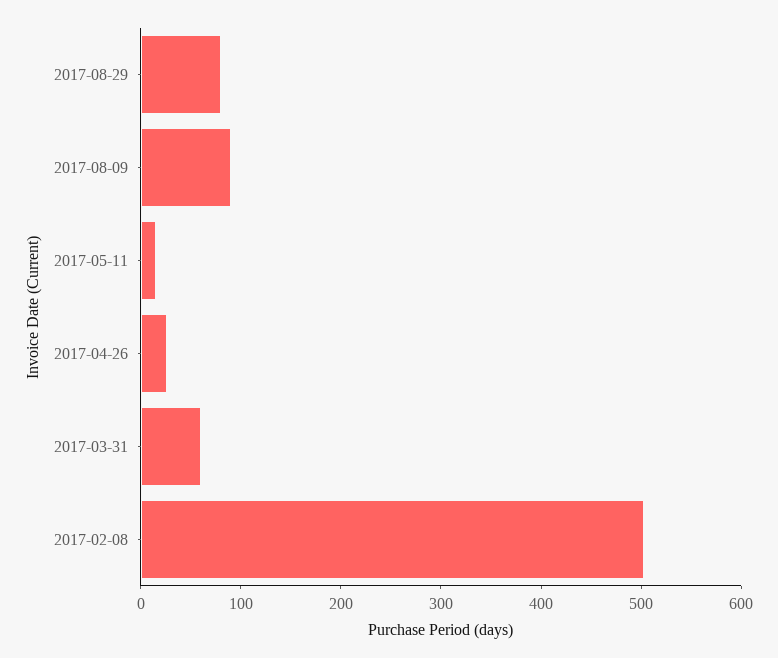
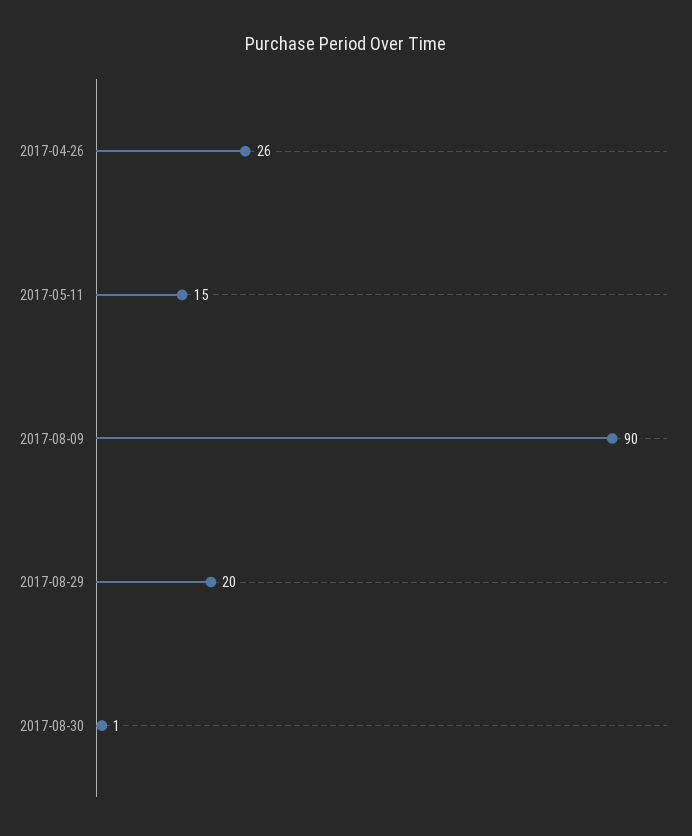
2017-08-29: 80 -> 20
2017-03-31: 60 -> none
2017-02-08: 500 -> none
2017-08-30: none -> 1

